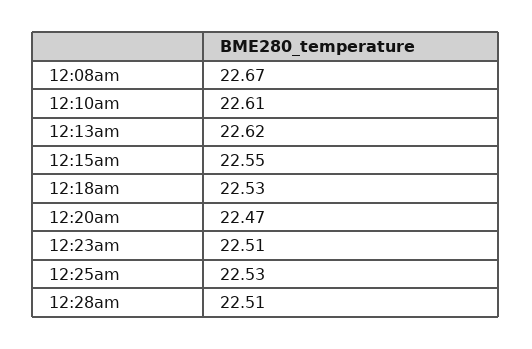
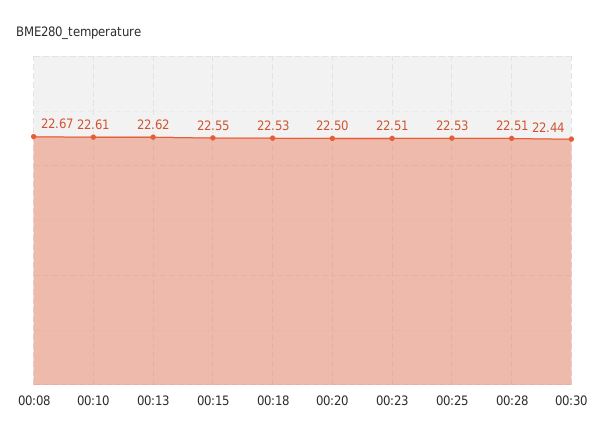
12:20am: 22.47 -> 22.5
00:30: none -> 22.44

